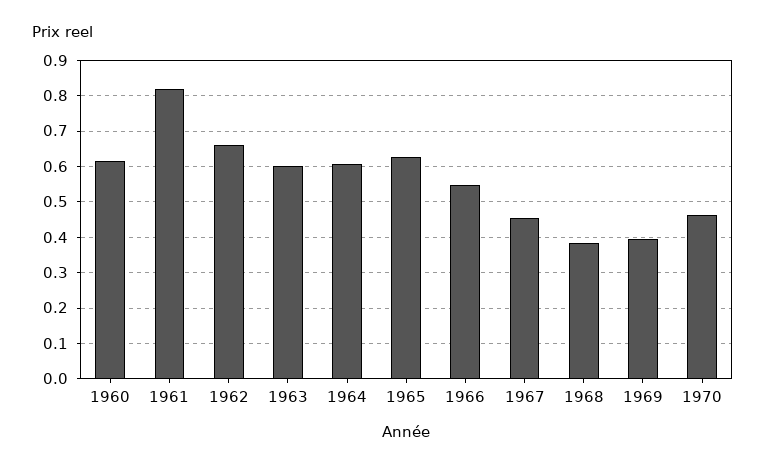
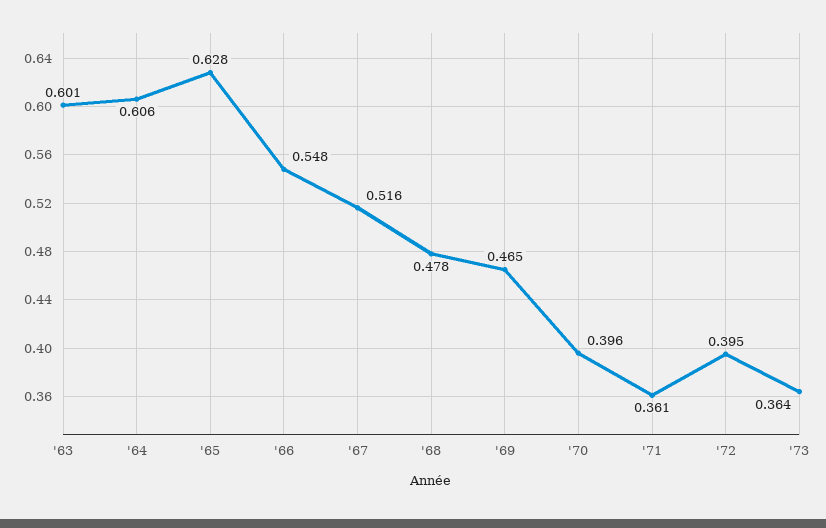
1960: 0.62 -> none
1961: 0.82 -> none
1962: 0.66 -> none
1967: 0.46 -> 0.516
1968: 0.38 -> 0.478
1969: 0.4 -> 0.465
1970: 0.46 -> 0.396
'71: none -> 0.361
'72: none -> 0.395
'73: none -> 0.364

